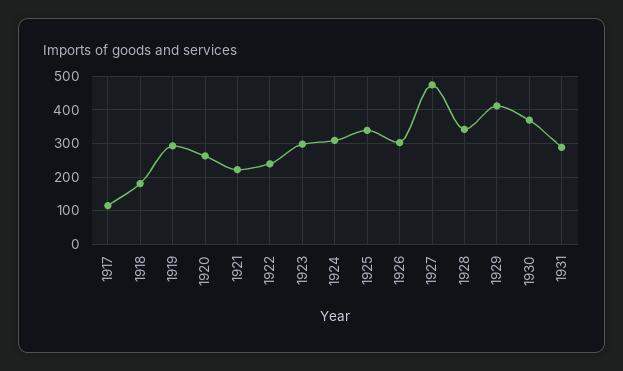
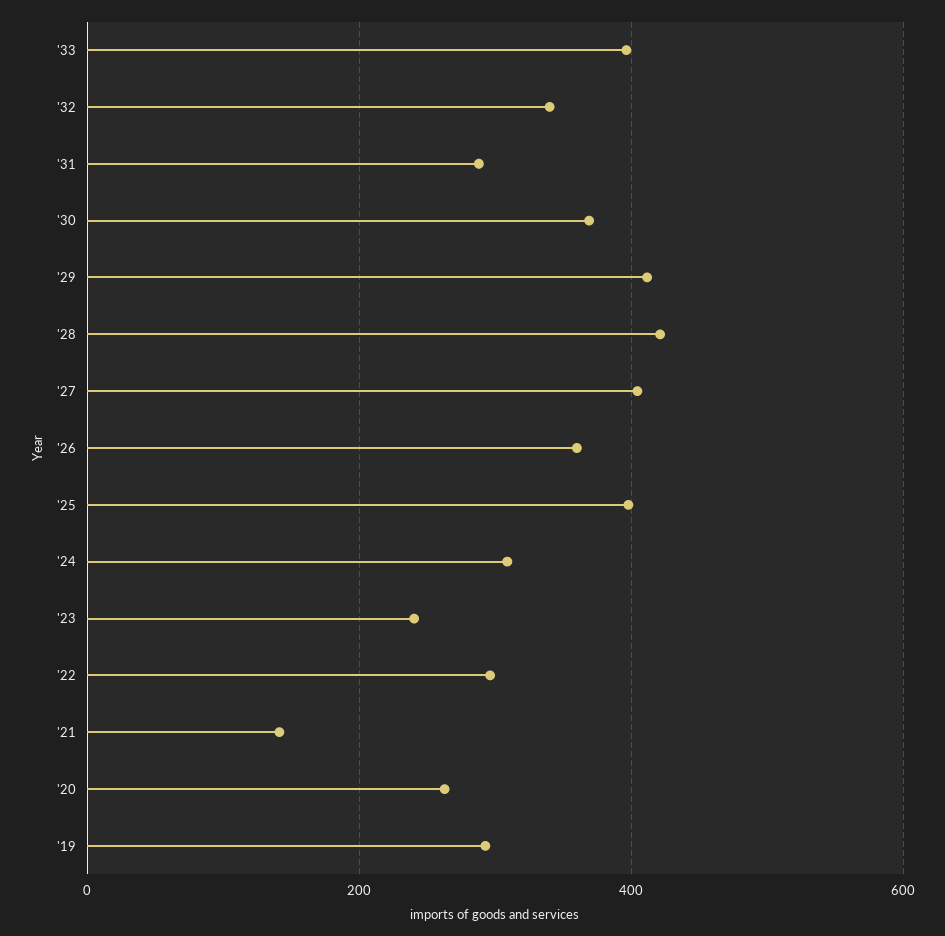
1917: 120 -> none
1918: 180 -> none
1921: 220 -> 140
1922: 240 -> 300
1923: 300 -> 240
1925: 340 -> 400
1926: 300 -> 360
1927: 480 -> 400
1928: 340 -> 420
'33: none -> 400
'32: none -> 340

